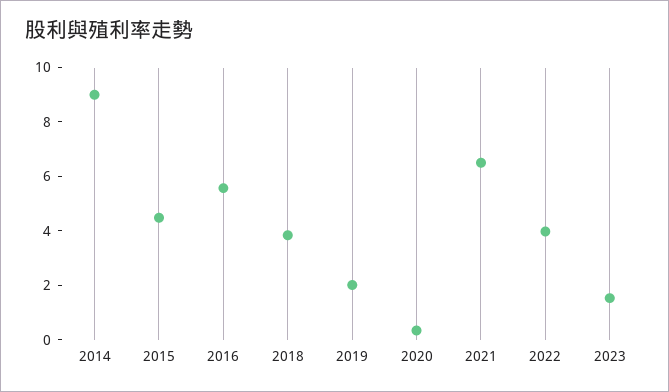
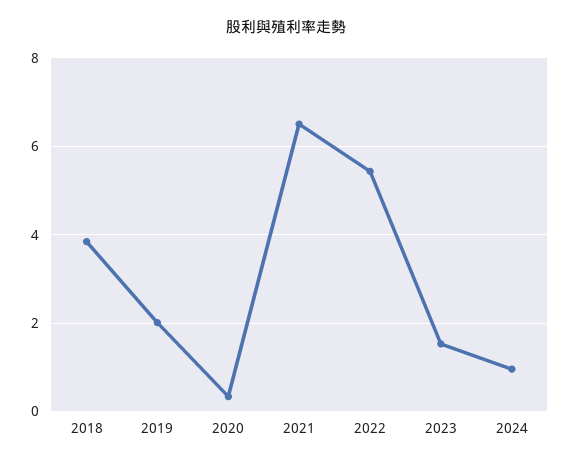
2014: 9 -> none
2015: 4.5 -> none
2016: 5.5 -> none
2022: 4 -> 5.4
2024: none -> 1

